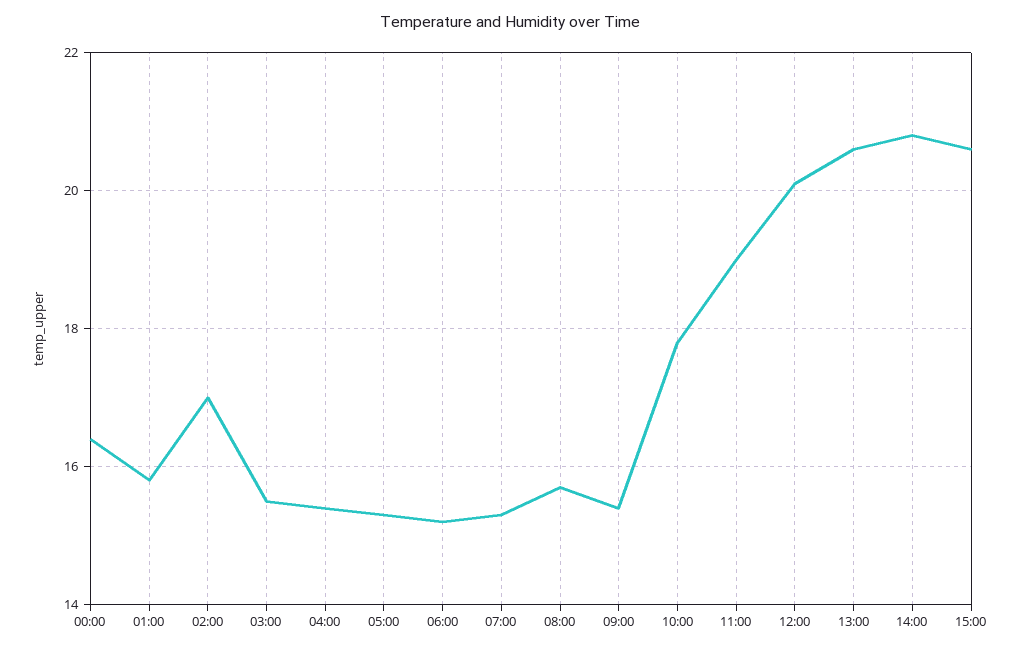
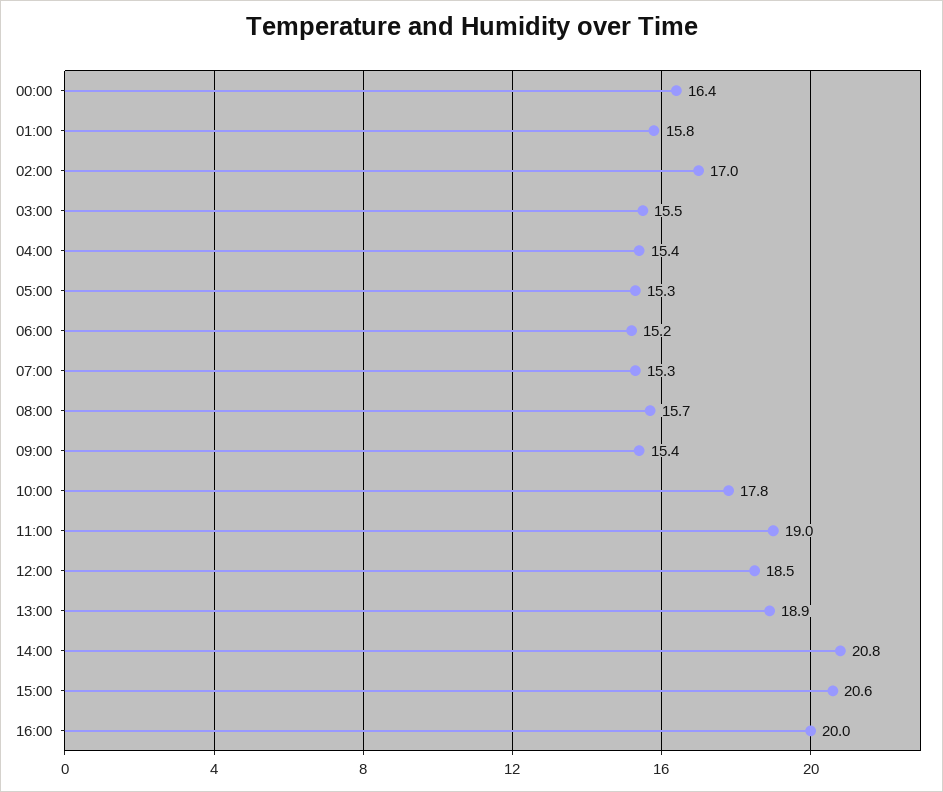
12:00: 20 -> 18.5
13:00: 20.5 -> 18.9
16:00: none -> 20

